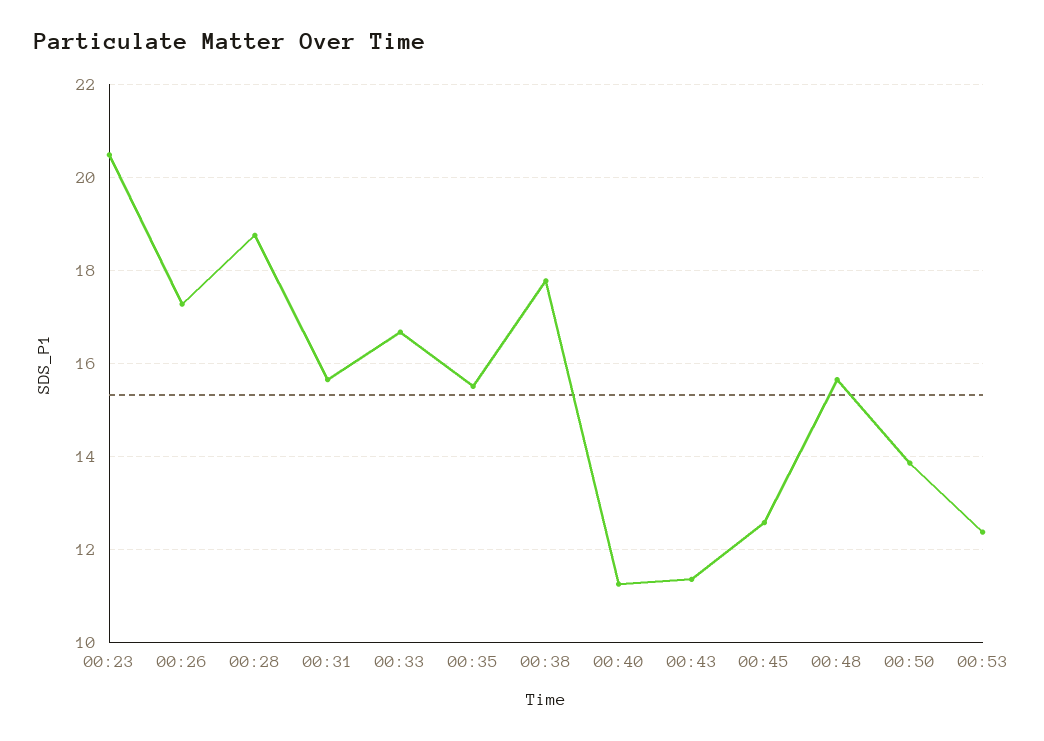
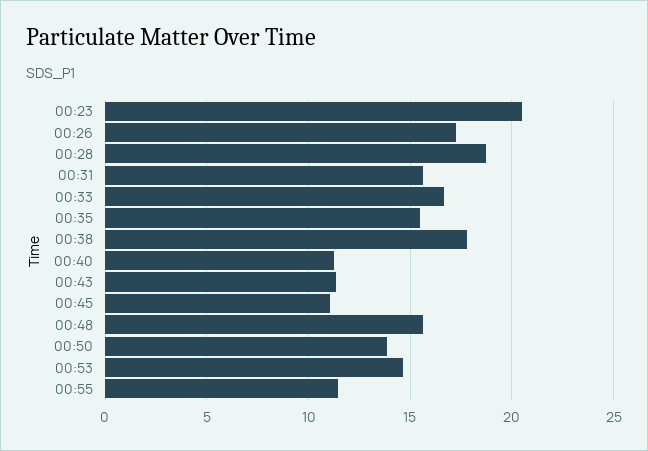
00:45: 12.6 -> 11
00:53: 12.4 -> 14.5
00:55: none -> 11.5

